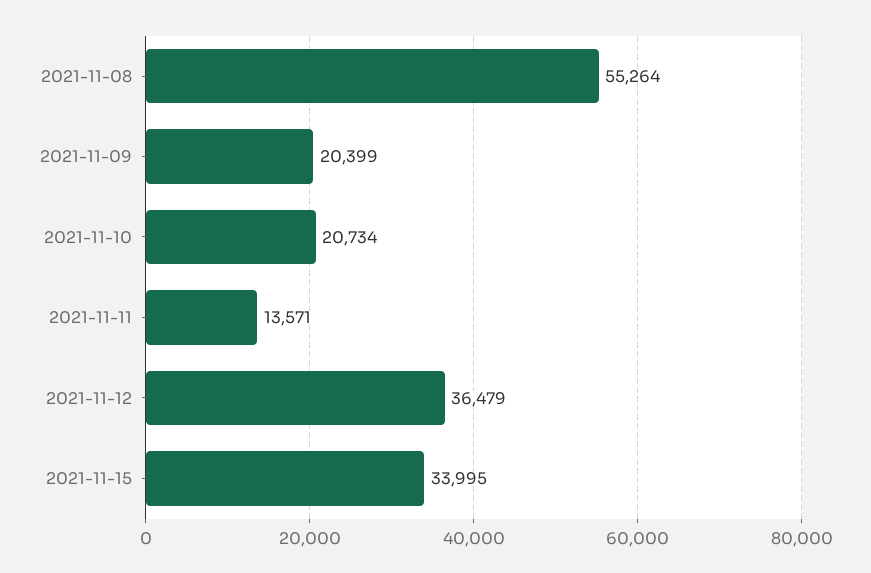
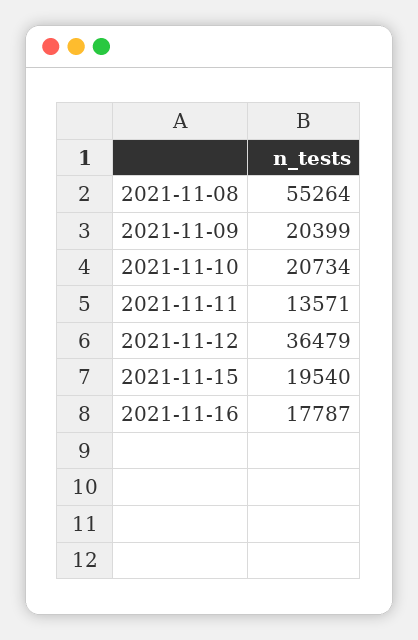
2021-11-15: 33995 -> 19540
2021-11-16: none -> 17787

